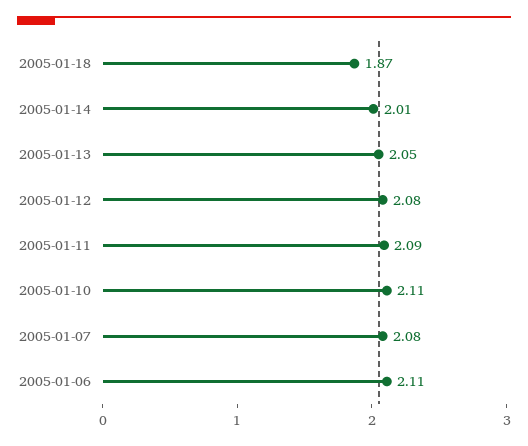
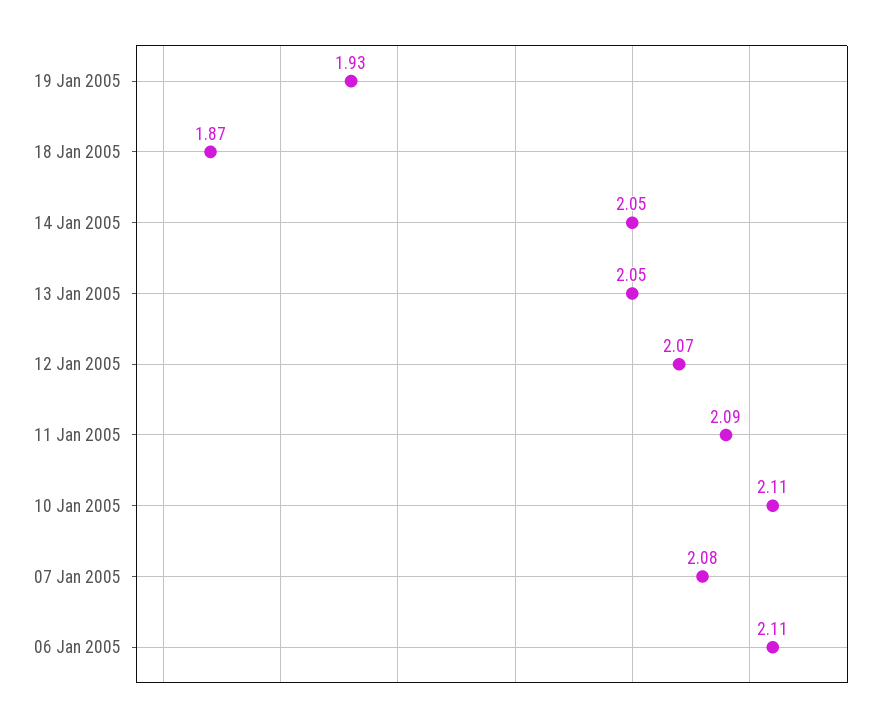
2005-01-14: 2.01 -> 2.05
2005-01-12: 2.08 -> 2.07
19 Jan 2005: none -> 1.93

